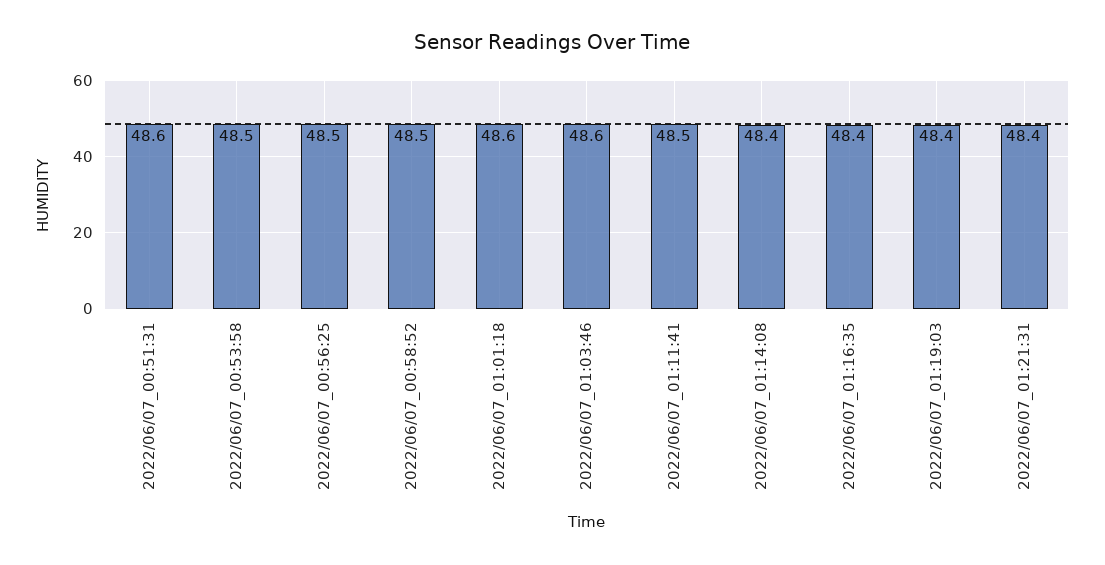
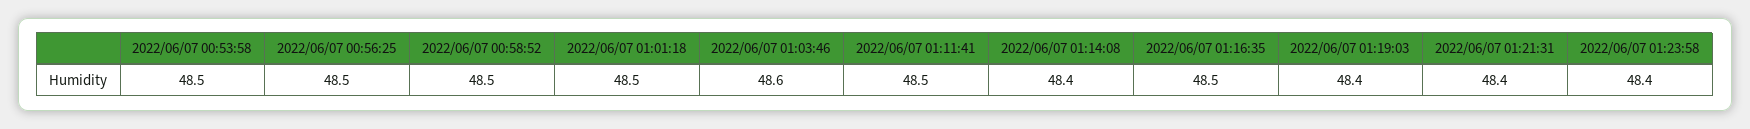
2022/06/07_00:51:31: 48.6 -> none
2022/06/07_01:01:18: 48.6 -> 48.5
2022/06/07_01:16:35: 48.4 -> 48.5
2022/06/07 01:23:58: none -> 48.4

